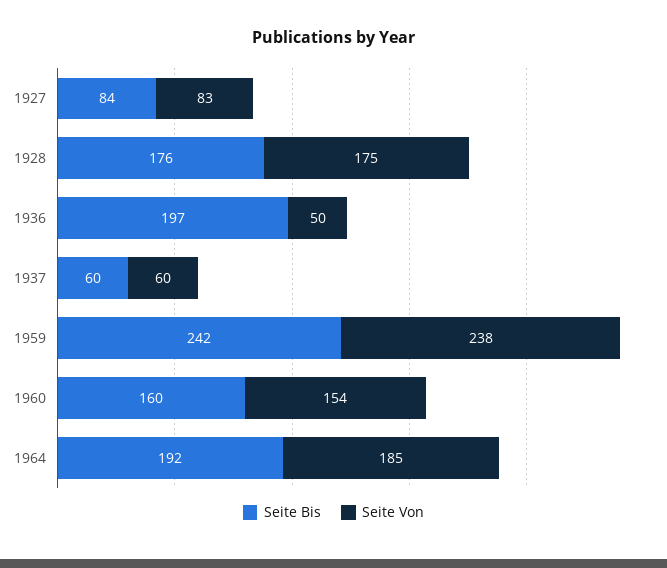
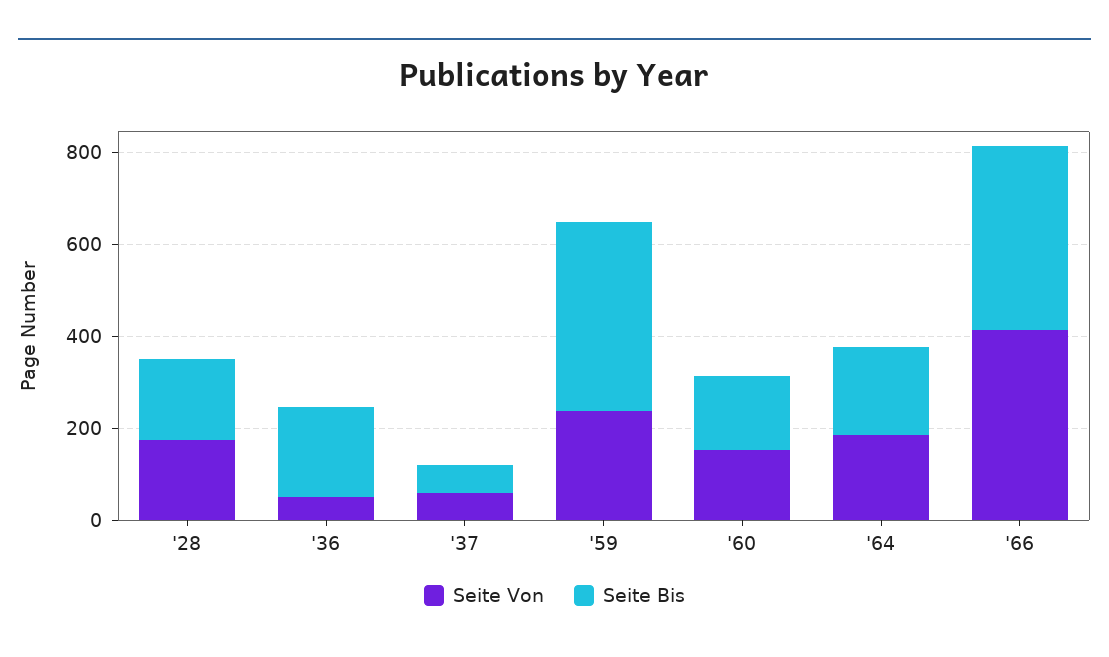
Seite Bis, 1927: 84 -> none
Seite Von, 1927: 83 -> none
Seite Bis, 1959: 242 -> 400
Seite Von, '66: none -> 400
Seite Bis, '66: none -> 400

